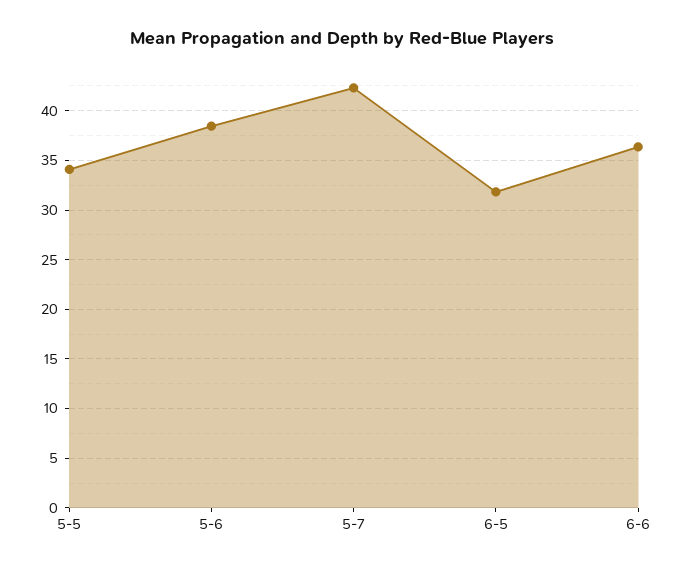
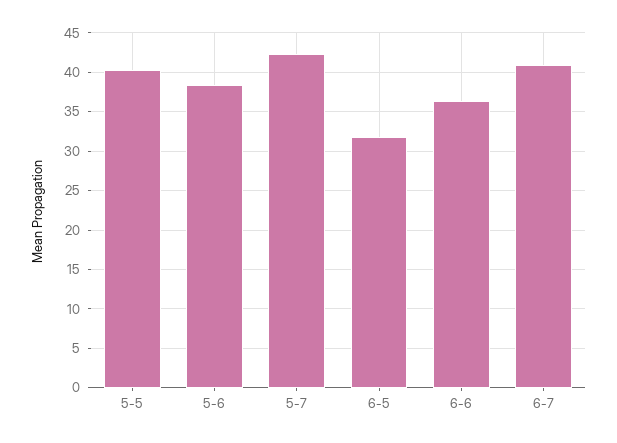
5-5: 34 -> 40
6-7: none -> 41

